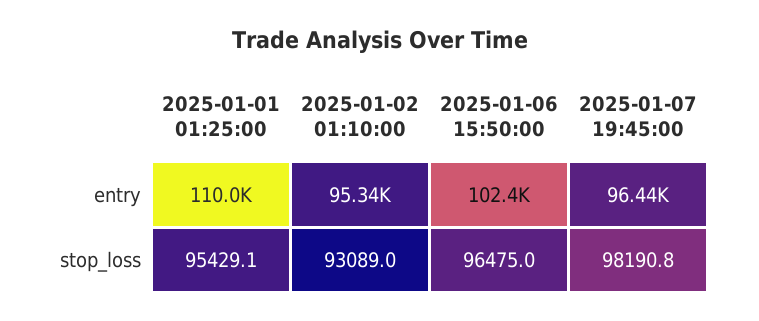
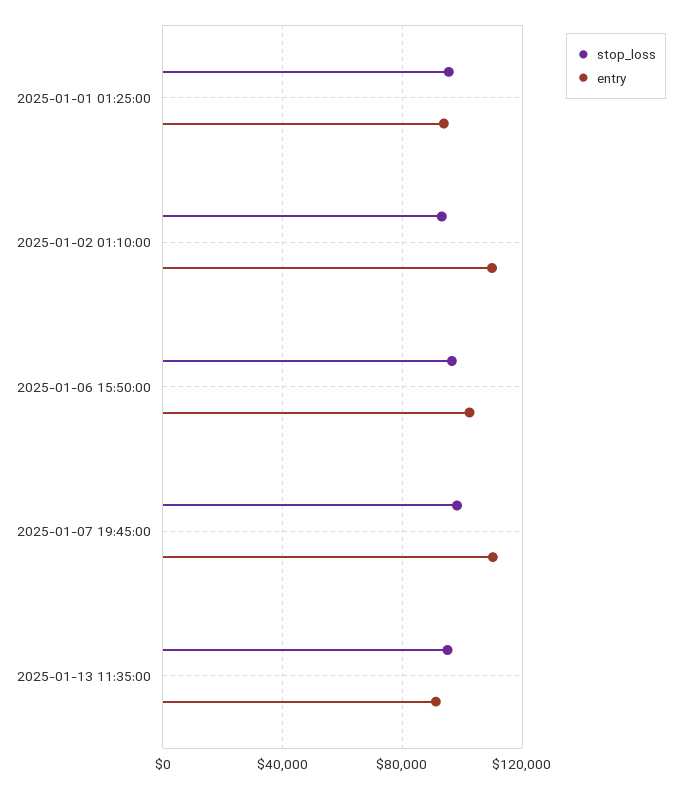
entry, 2025-01-01 01:25:00: 110000 -> 95000
entry, 2025-01-02 01:10:00: 95340 -> 110000
entry, 2025-01-07 19:45:00: 96440 -> 110000
stop_loss, 2025-01-13 11:35:00: none -> 95000
entry, 2025-01-13 11:35:00: none -> 90000

